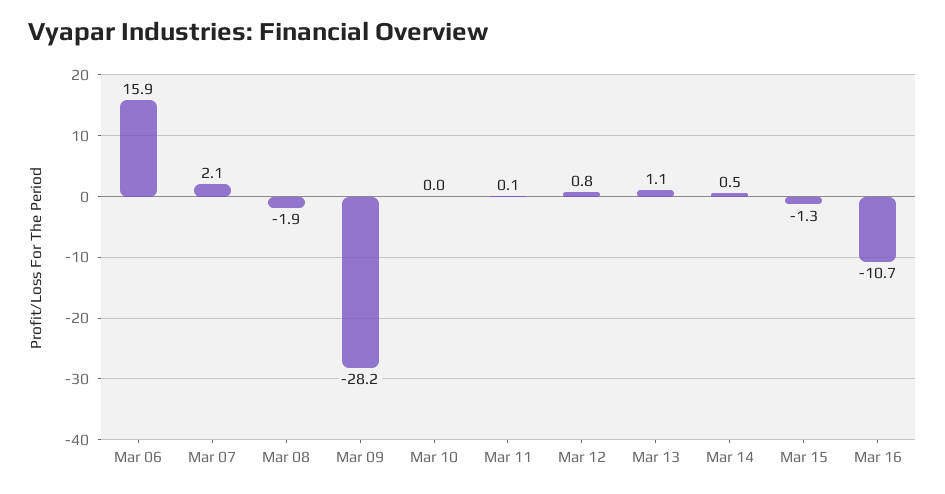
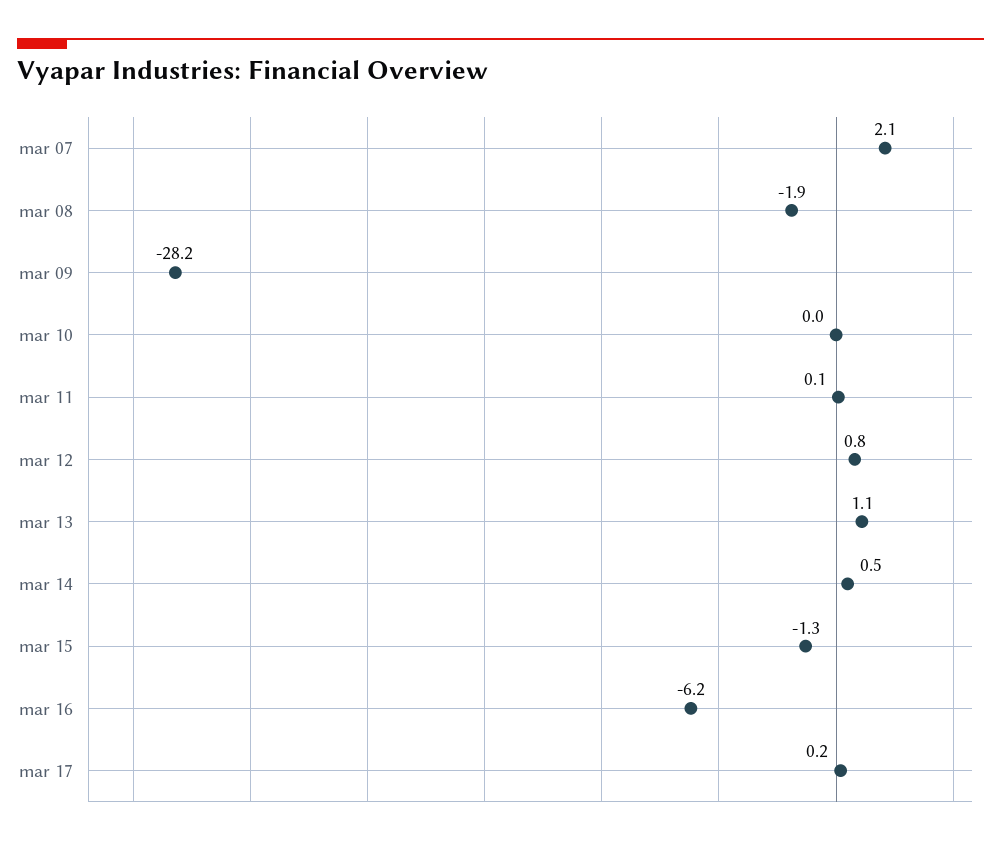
Mar 06: 15.9 -> none
Mar 16: -10.7 -> -6.2
mar 17: none -> 0.2

